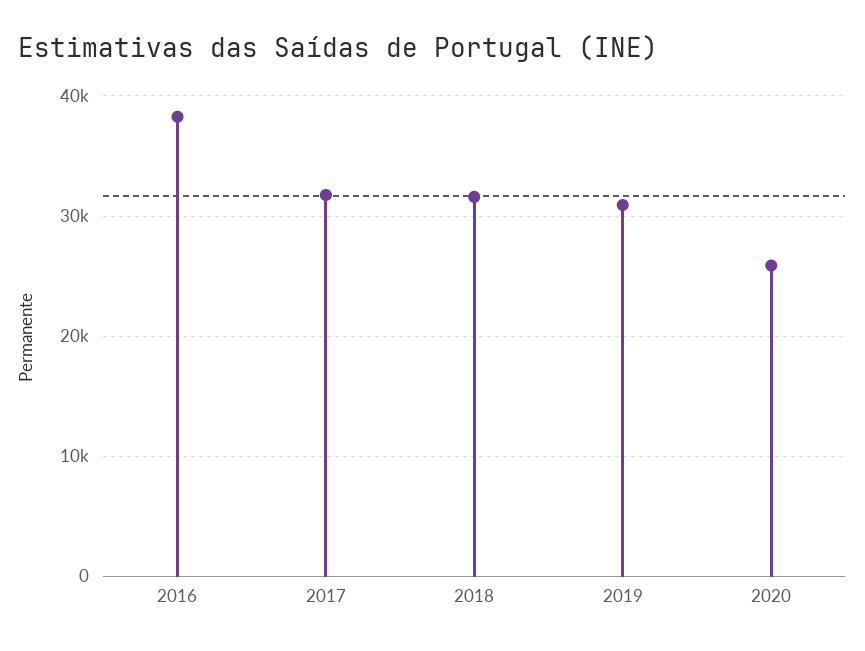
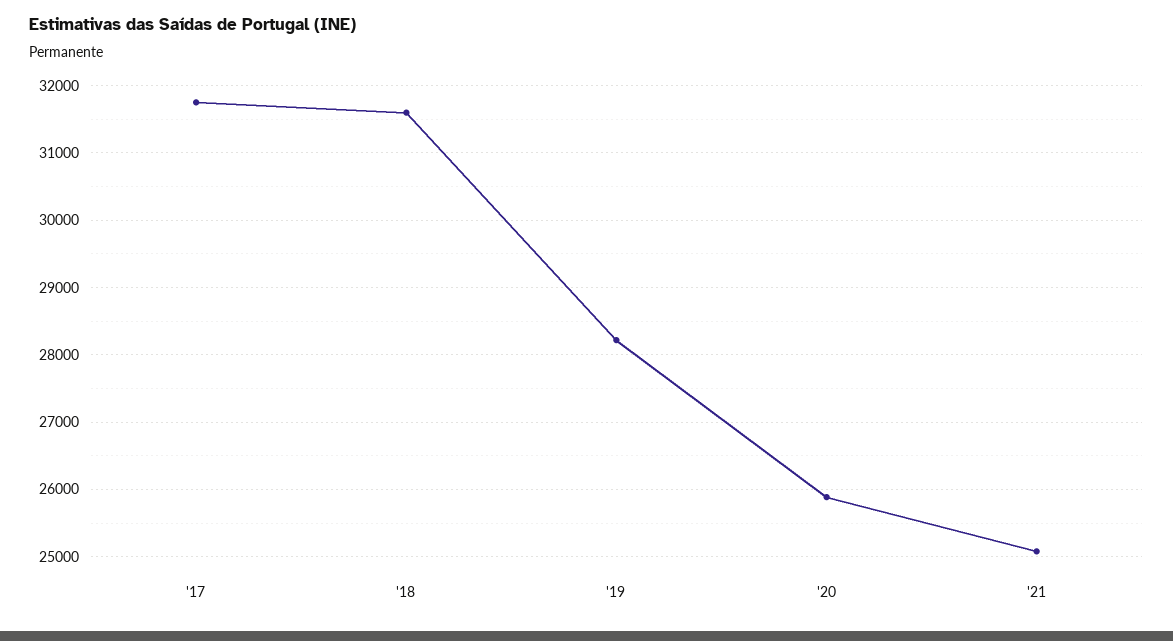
2016: 38000 -> none
2019: 31000 -> 28200
'21: none -> 25100

